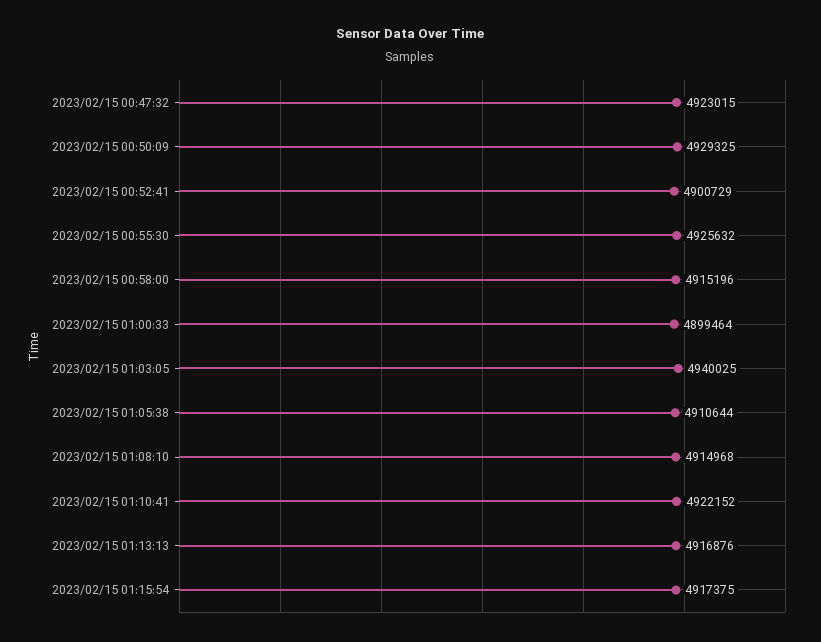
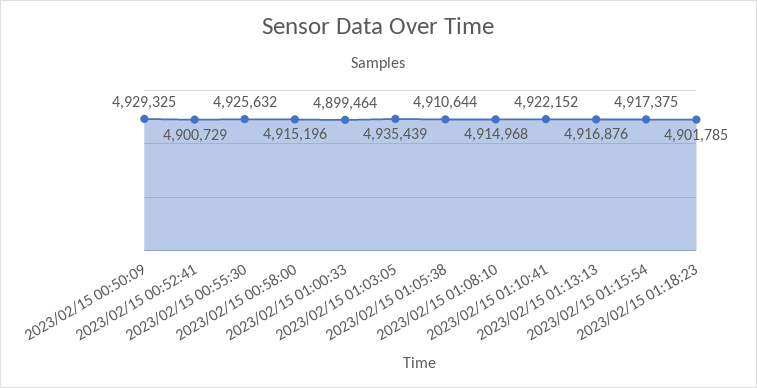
2023/02/15 00:47:32: 4923015 -> none
2023/02/15 01:03:05: 4940025 -> 4935439
2023/02/15 01:18:23: none -> 4901785

